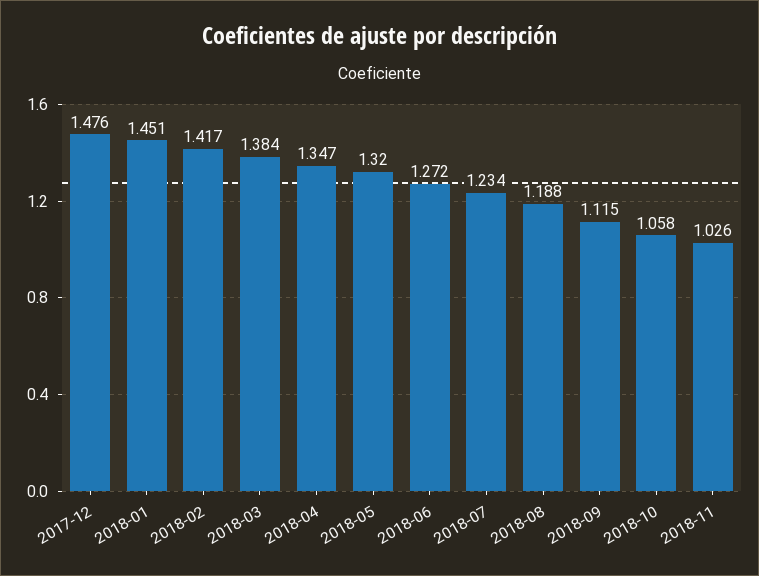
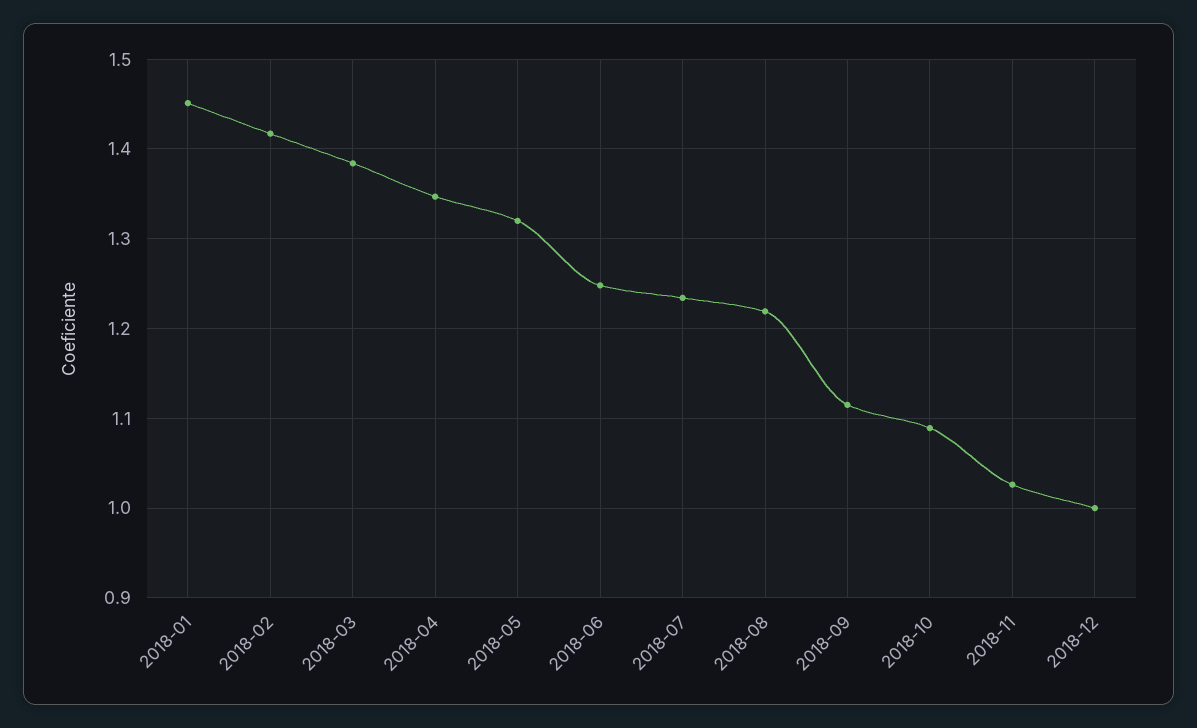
2017-12: 1.476 -> none
2018-06: 1.272 -> 1.25
2018-08: 1.188 -> 1.22
2018-10: 1.058 -> 1.09
2018-12: none -> 1

